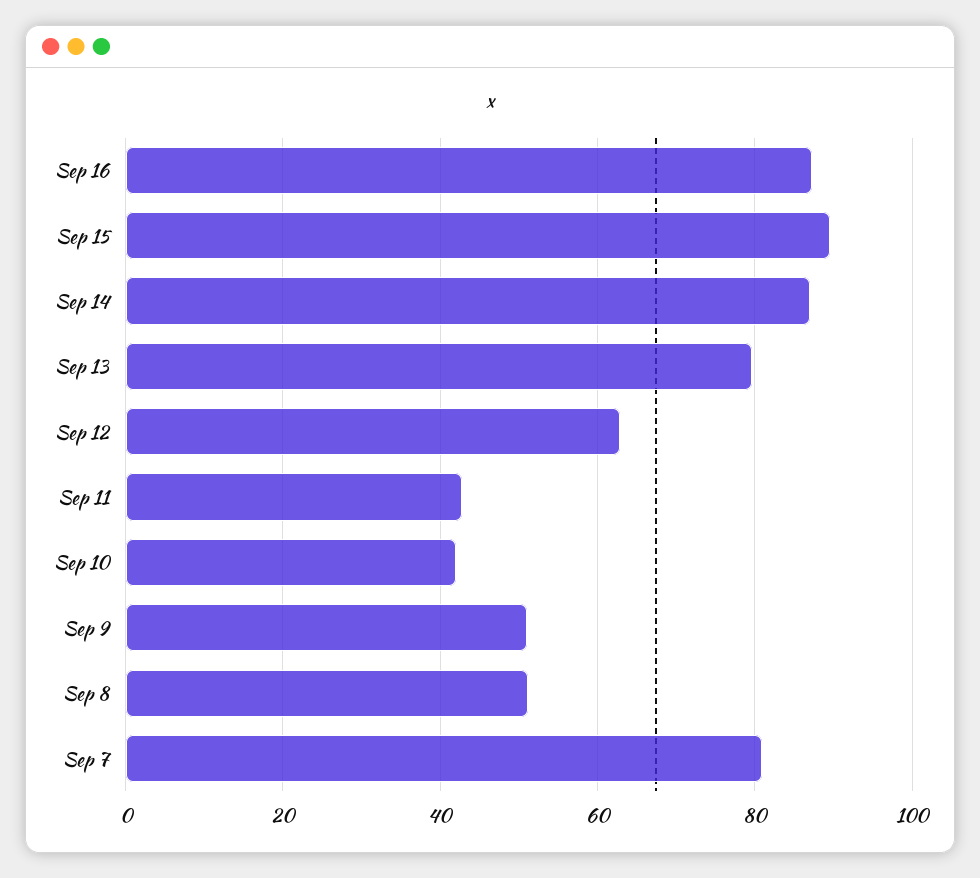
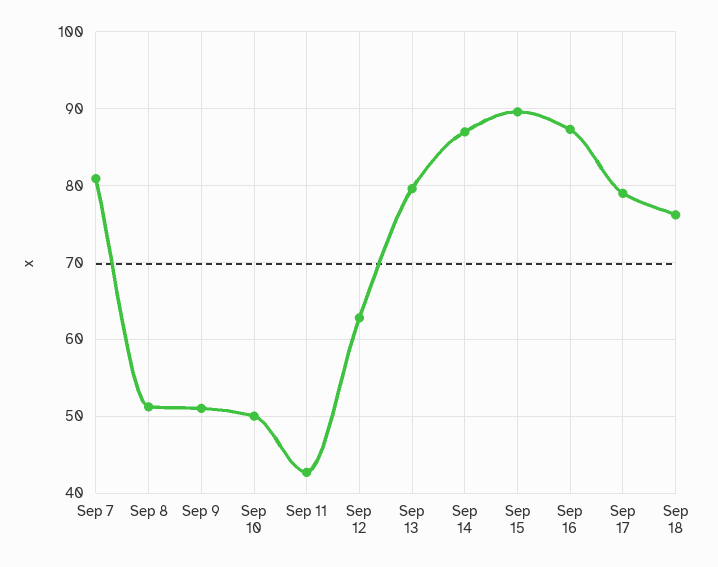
Sep 10: 42 -> 50
Sep 17: none -> 79
Sep 18: none -> 76

